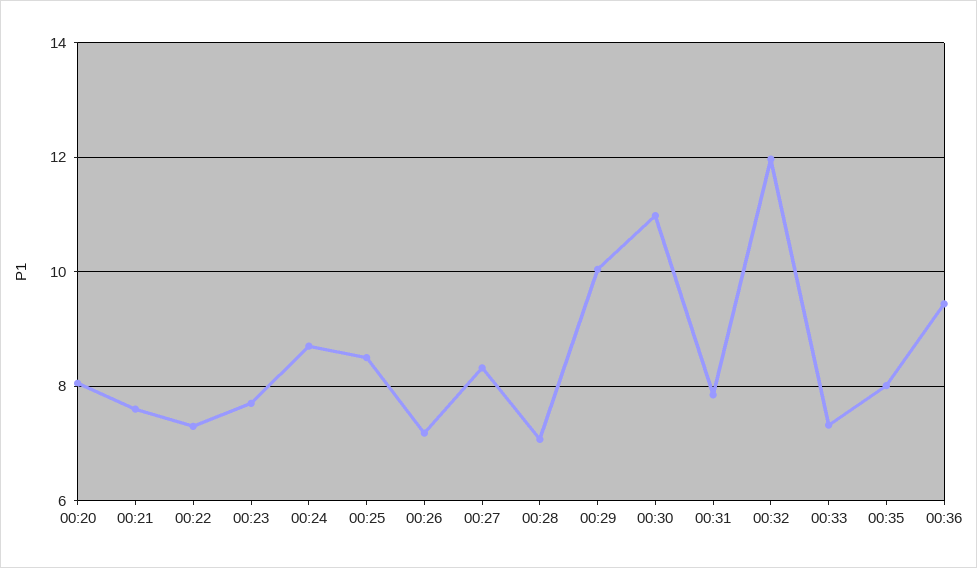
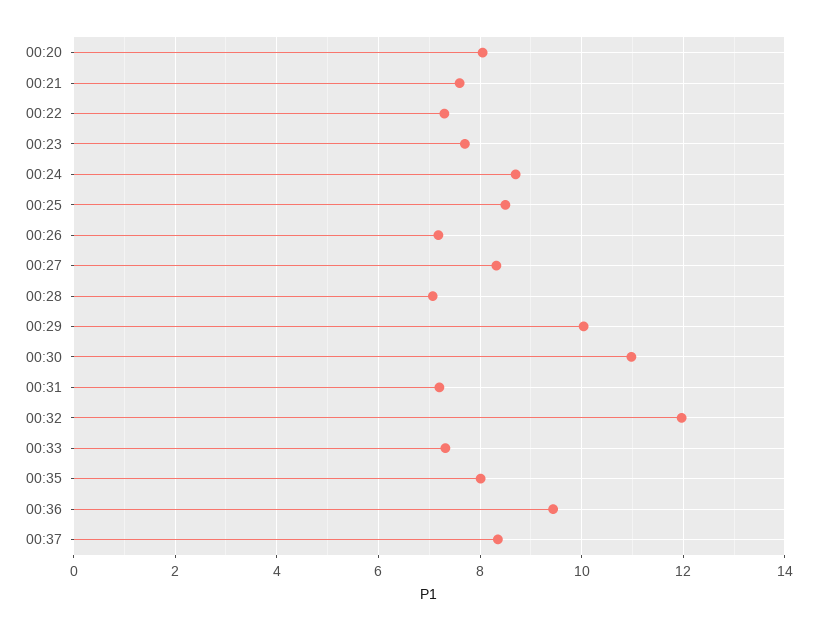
00:31: 7.8 -> 7.2
00:37: none -> 8.4

